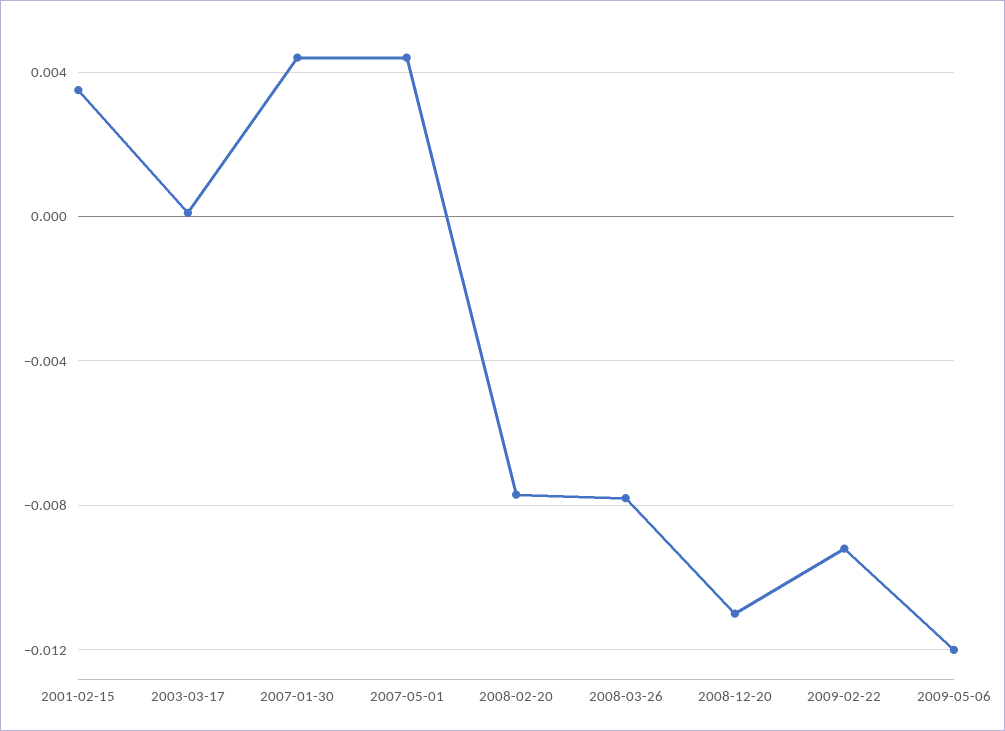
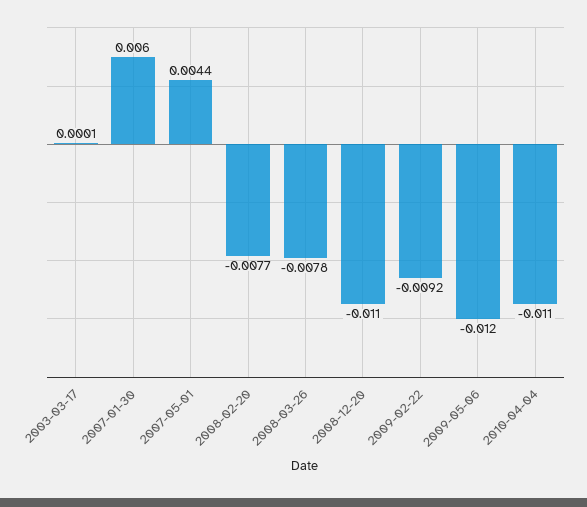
2001-02-15: 0.0035 -> none
2007-01-30: 0.0045 -> 0.006
2010-04-04: none -> -0.011

